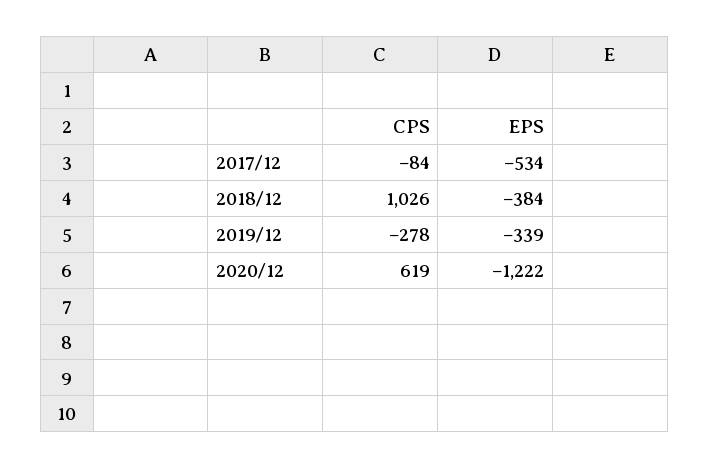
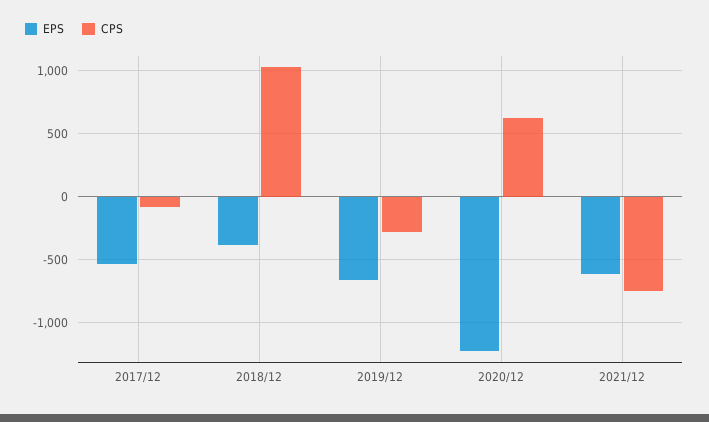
EPS, 2019/12: -339 -> -650
EPS, 2021/12: none -> -600
CPS, 2021/12: none -> -750

